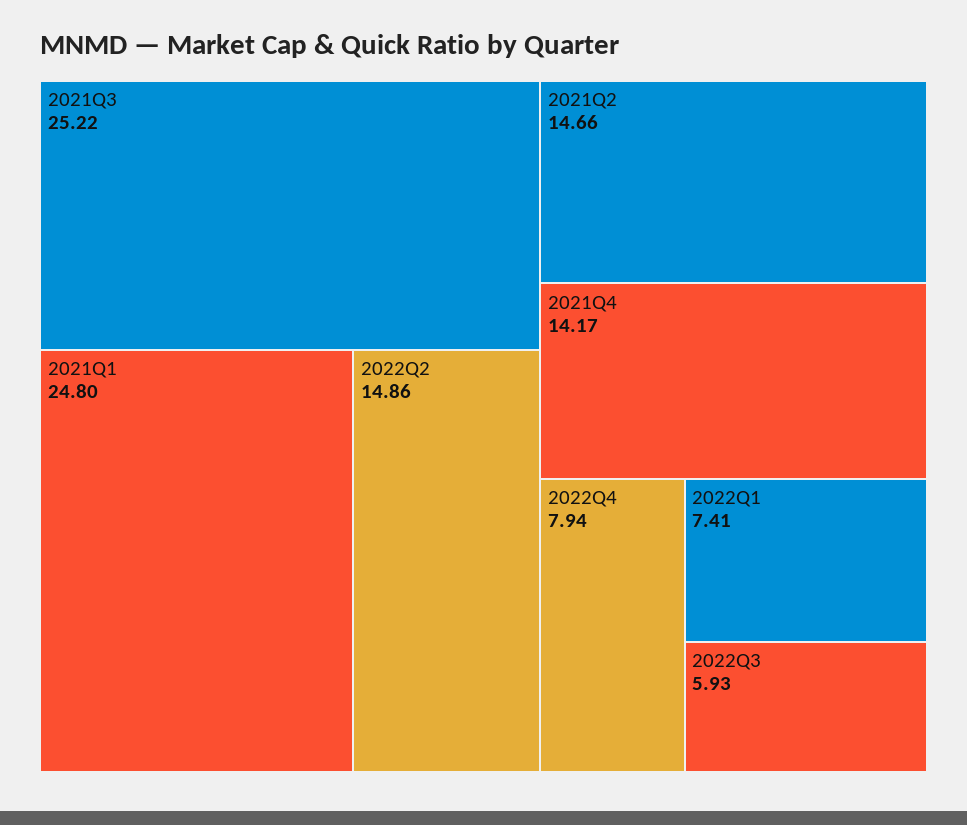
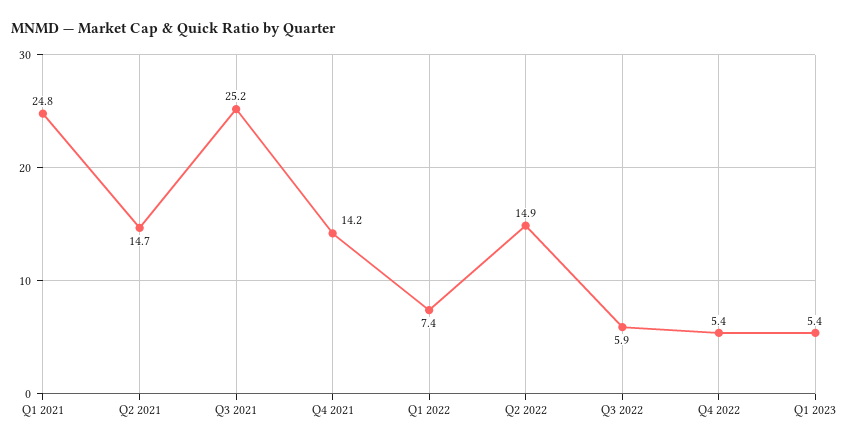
2022Q4: 7.94 -> 5.4
Q1 2023: none -> 5.4

